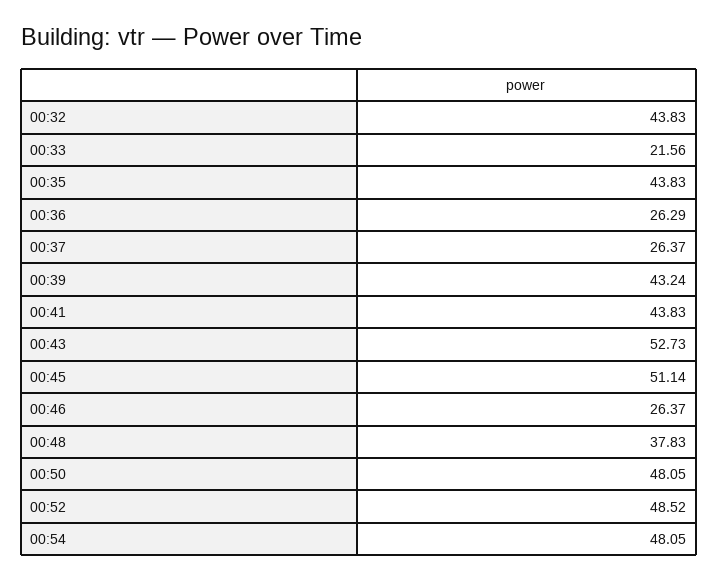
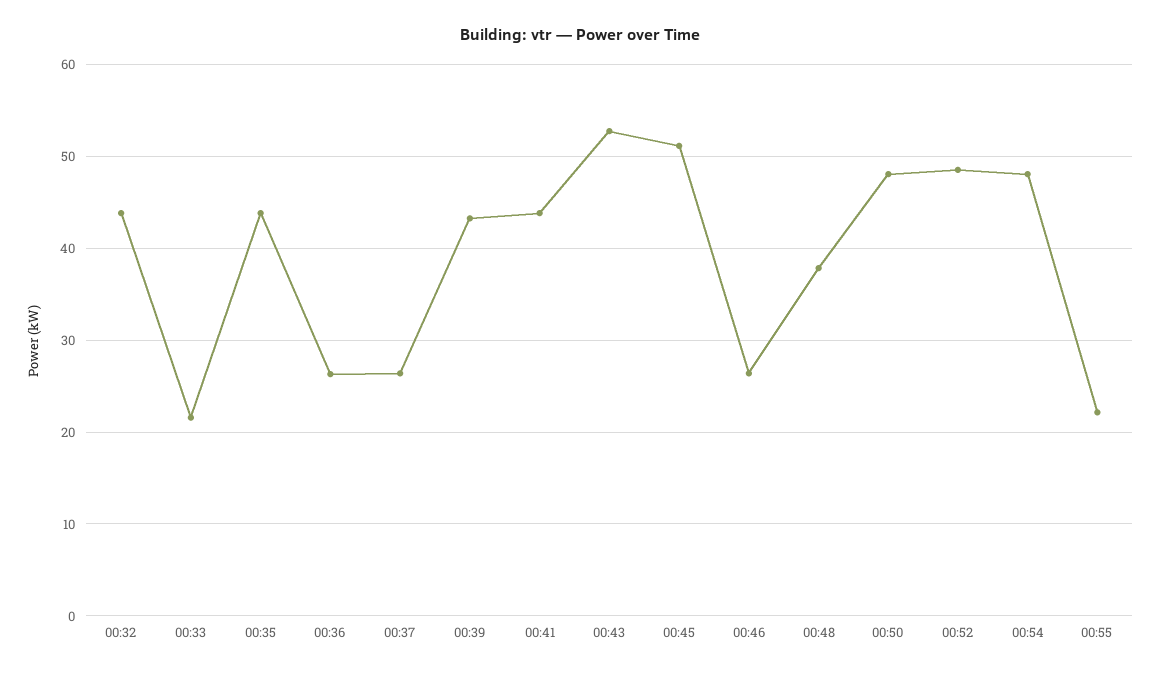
00:55: none -> 22

